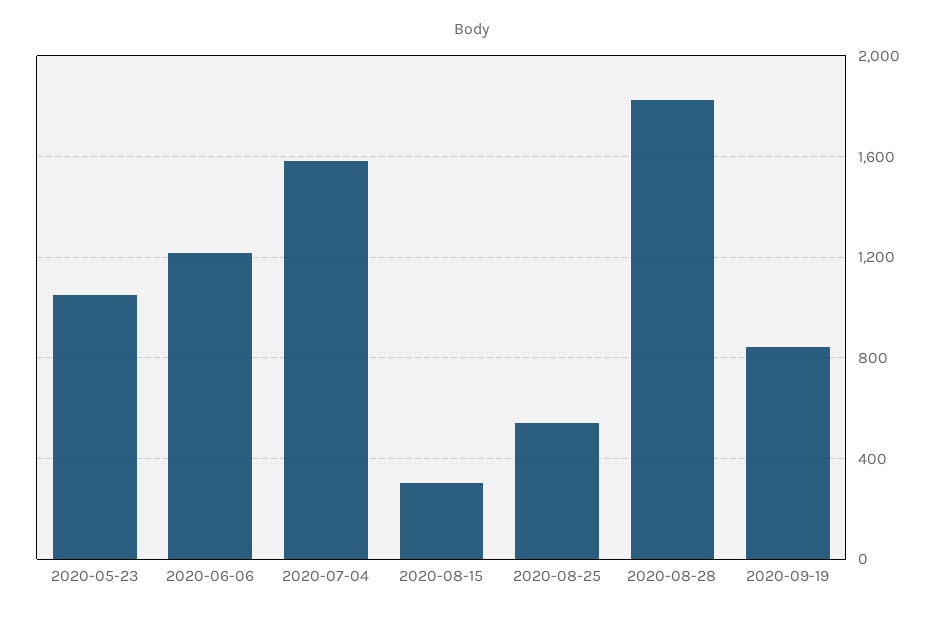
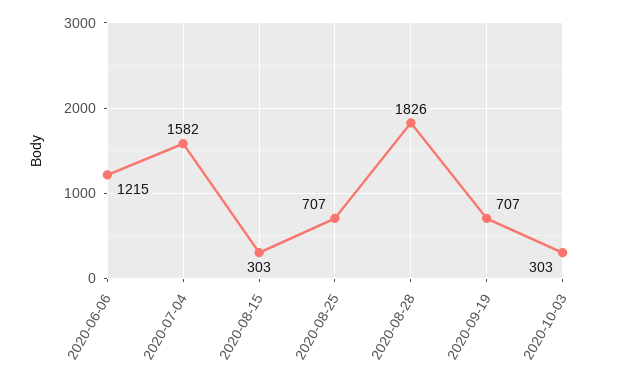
2020-05-23: 1050 -> none
2020-08-25: 550 -> 707
2020-09-19: 850 -> 707
2020-10-03: none -> 303

